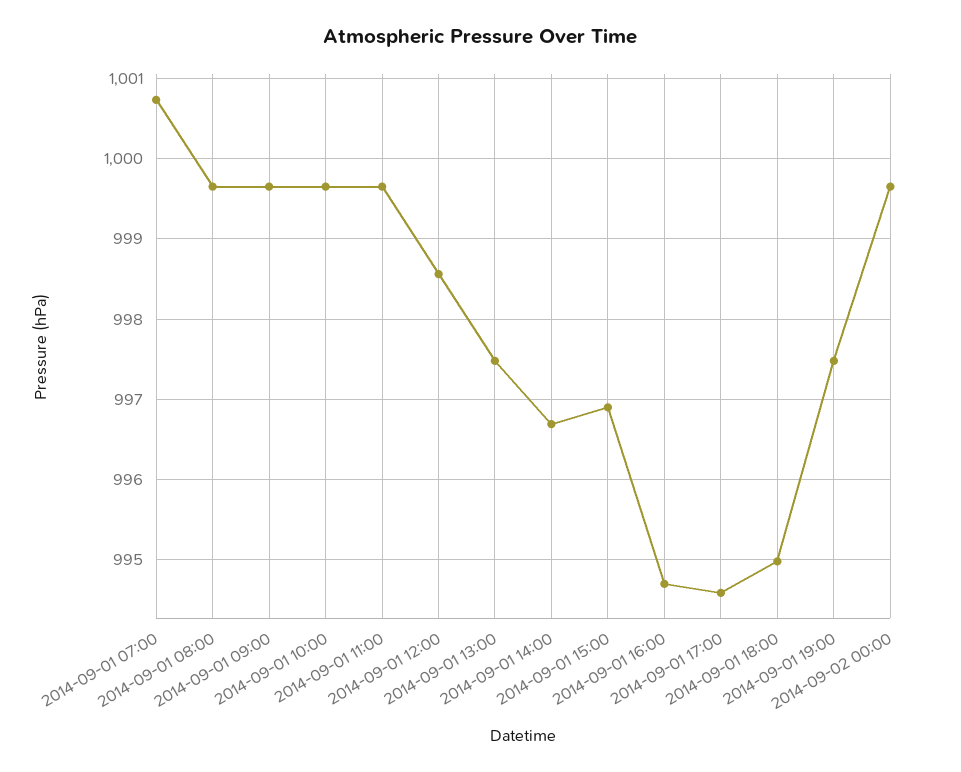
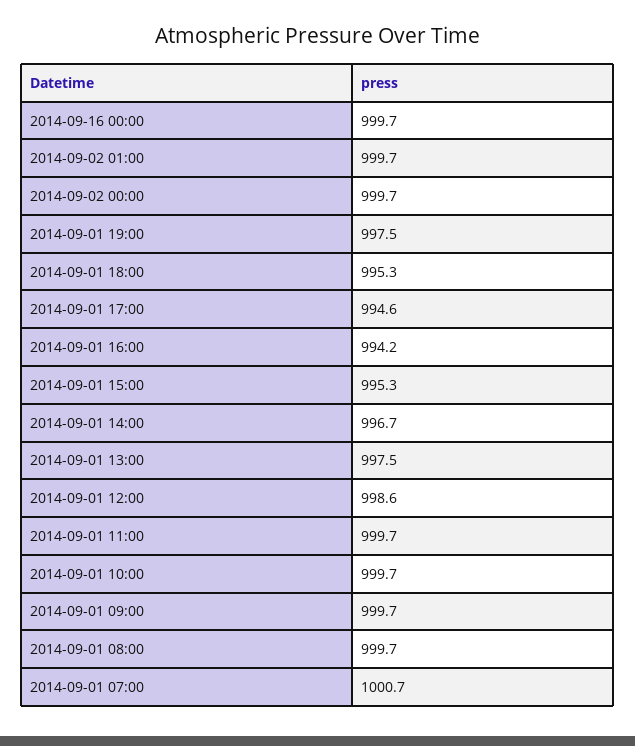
2014-09-01 15:00: 996.9 -> 995.3
2014-09-01 16:00: 994.7 -> 994.2
2014-09-01 18:00: 995 -> 995.3
2014-09-16 00:00: none -> 999.7
2014-09-02 01:00: none -> 999.7

